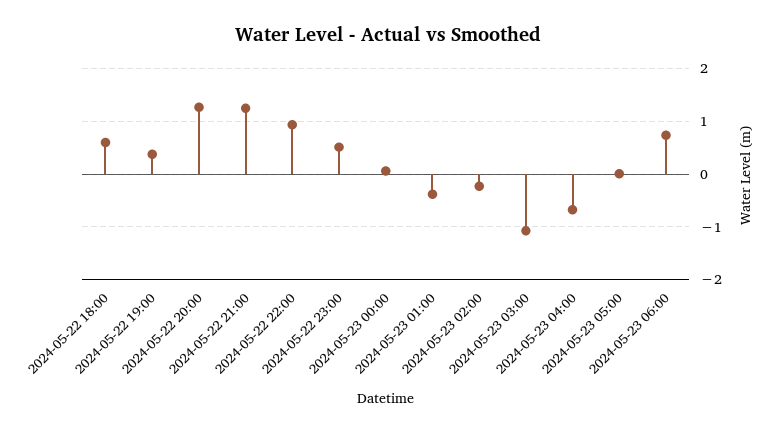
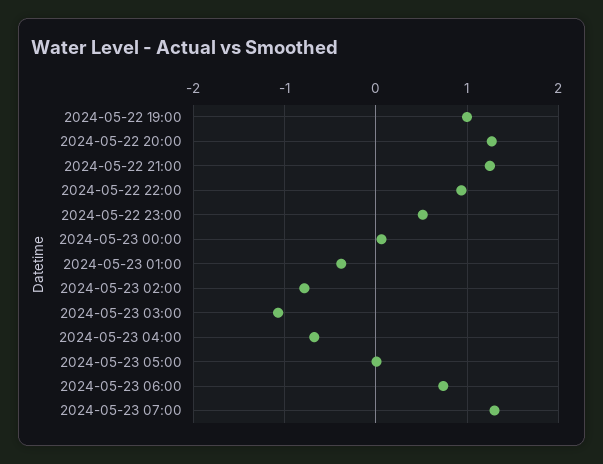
2024-05-22 18:00: 0.6 -> none
2024-05-22 19:00: 0.4 -> 1
2024-05-23 02:00: -0.2 -> -0.8
2024-05-23 07:00: none -> 1.3

